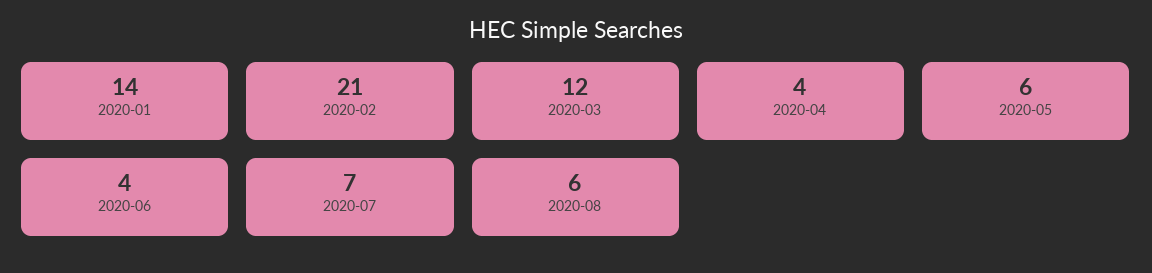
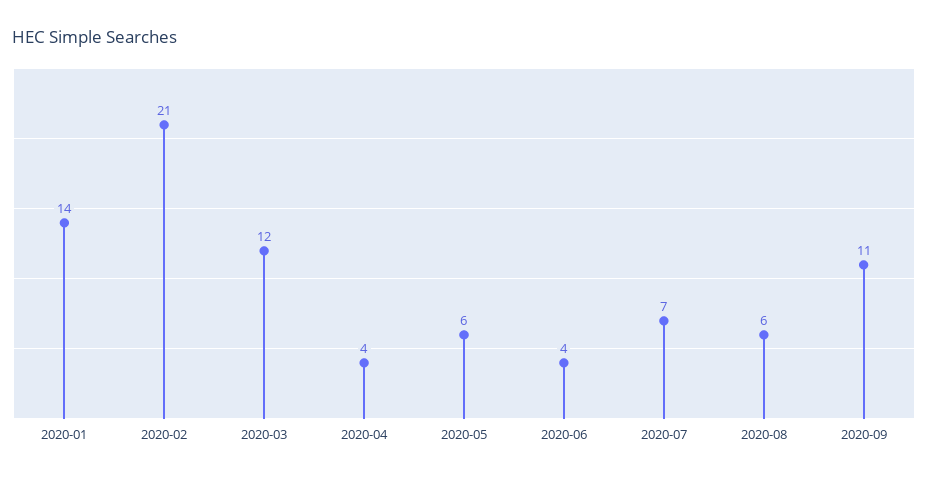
2020-09: none -> 11

